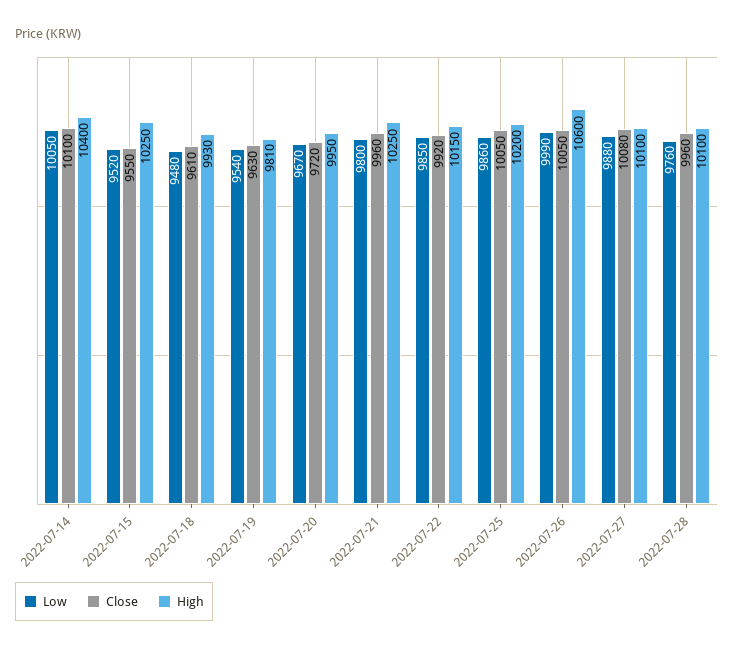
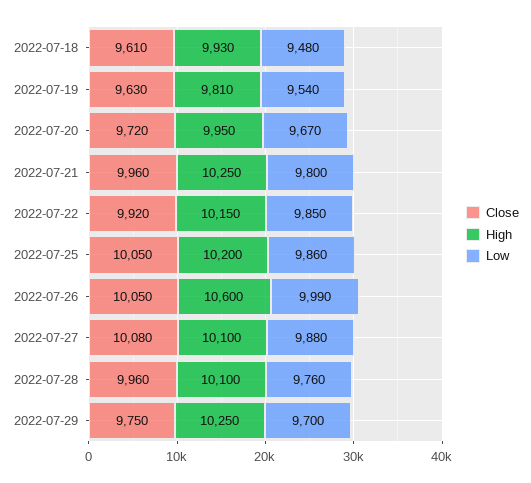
Low, 2022-07-14: 10050 -> none
Close, 2022-07-14: 10100 -> none
High, 2022-07-14: 10400 -> none
Low, 2022-07-15: 9520 -> none
Close, 2022-07-15: 9550 -> none
High, 2022-07-15: 10250 -> none
Close, 2022-07-29: none -> 9750
High, 2022-07-29: none -> 10250
Low, 2022-07-29: none -> 9700

